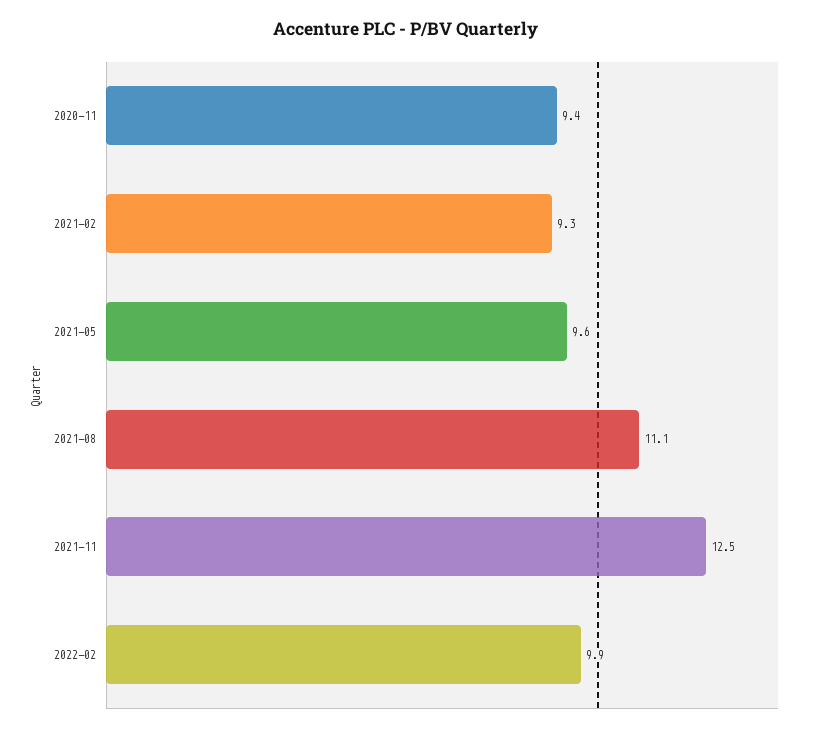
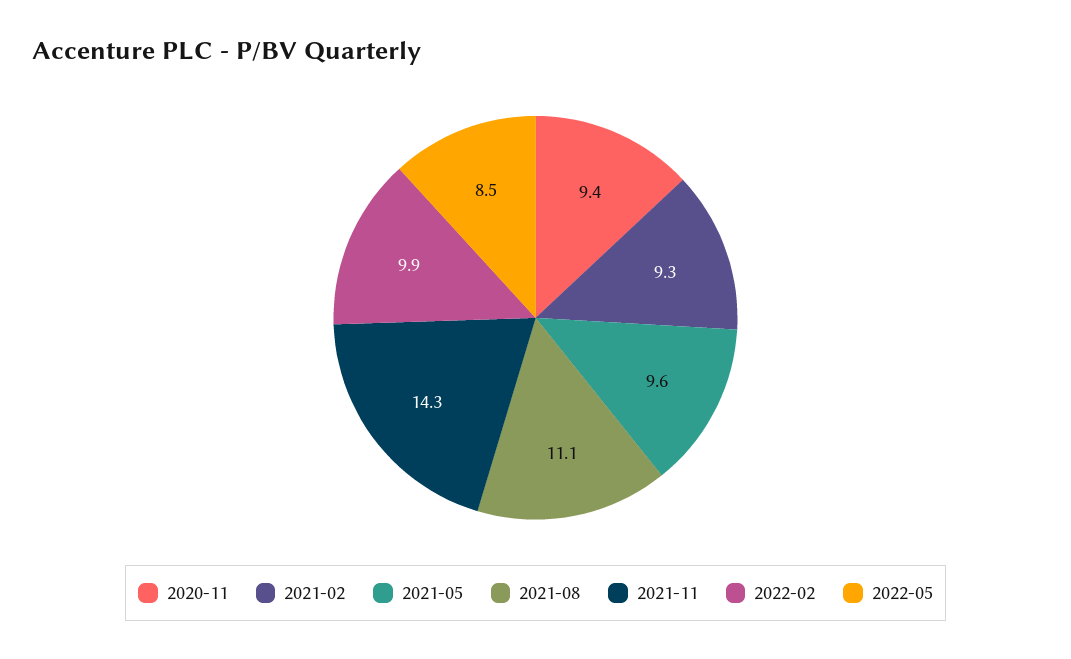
2021-11: 12.5 -> 14.3
2022-05: none -> 8.5

